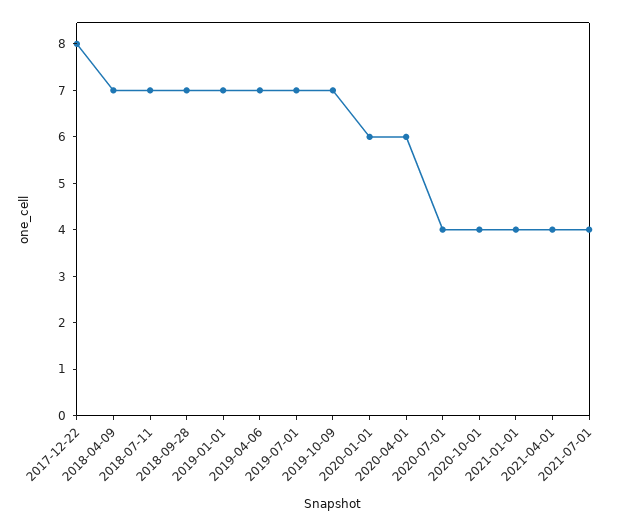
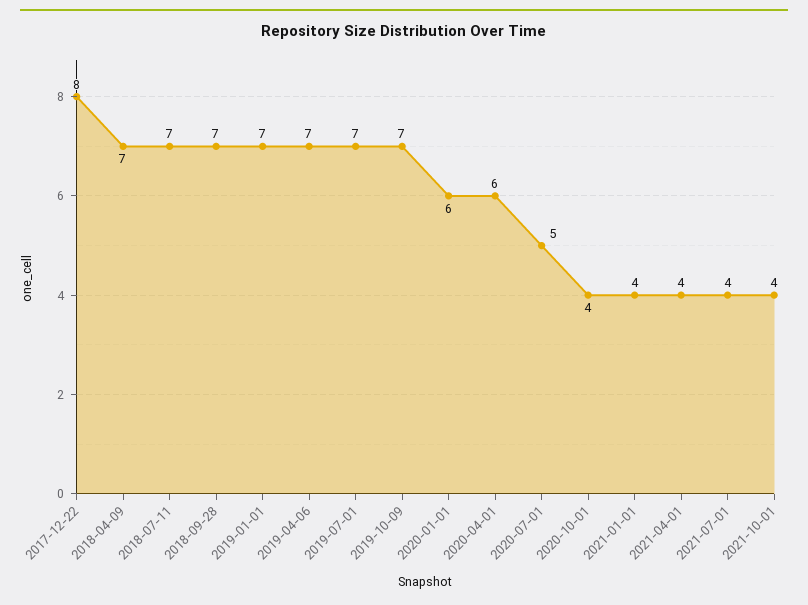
2020-07-01: 4 -> 5
2021-10-01: none -> 4

